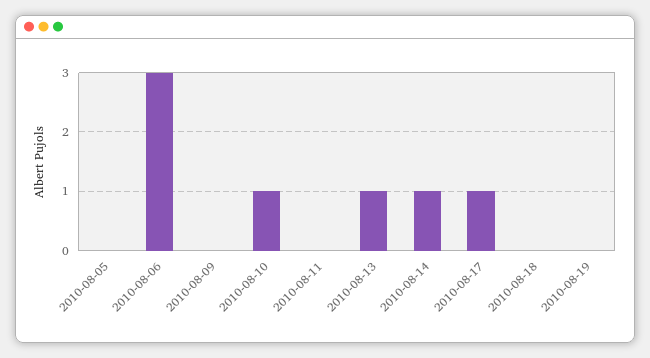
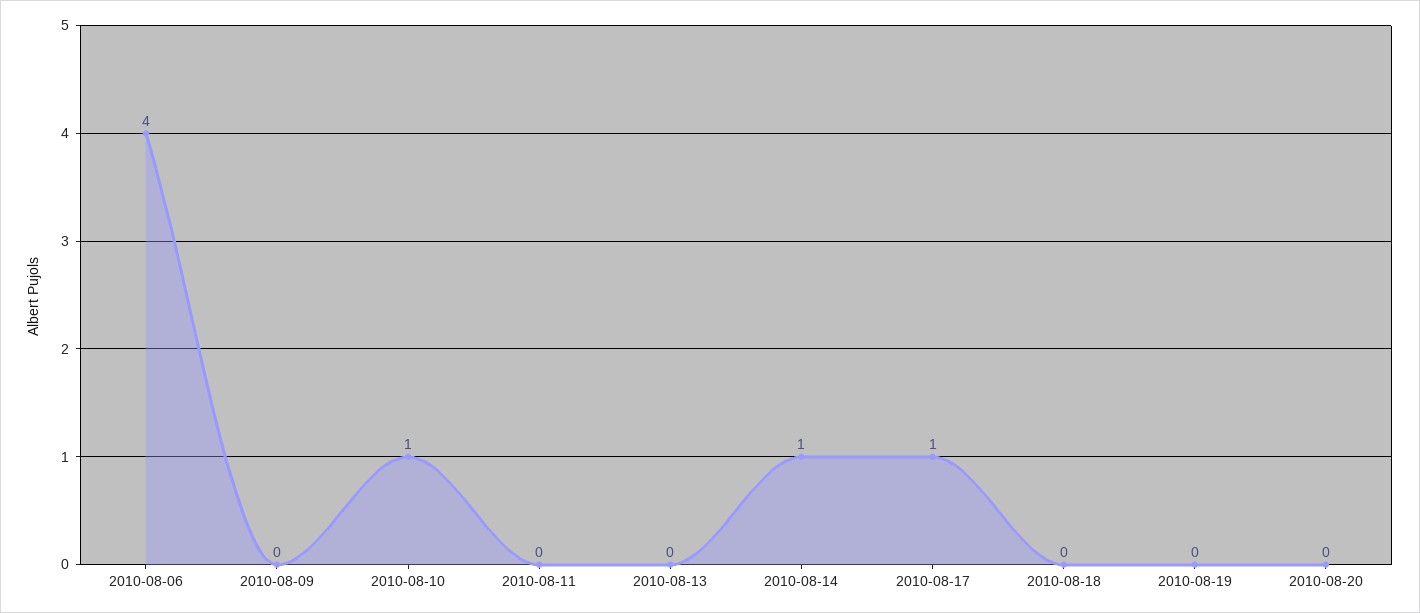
2010-08-05: 0 -> none
2010-08-06: 3 -> 4
2010-08-13: 1 -> 0
2010-08-20: none -> 0

